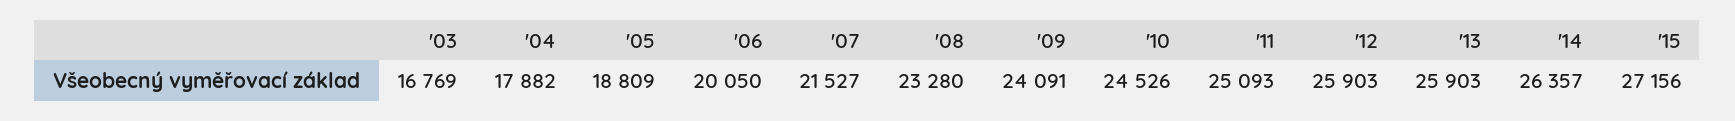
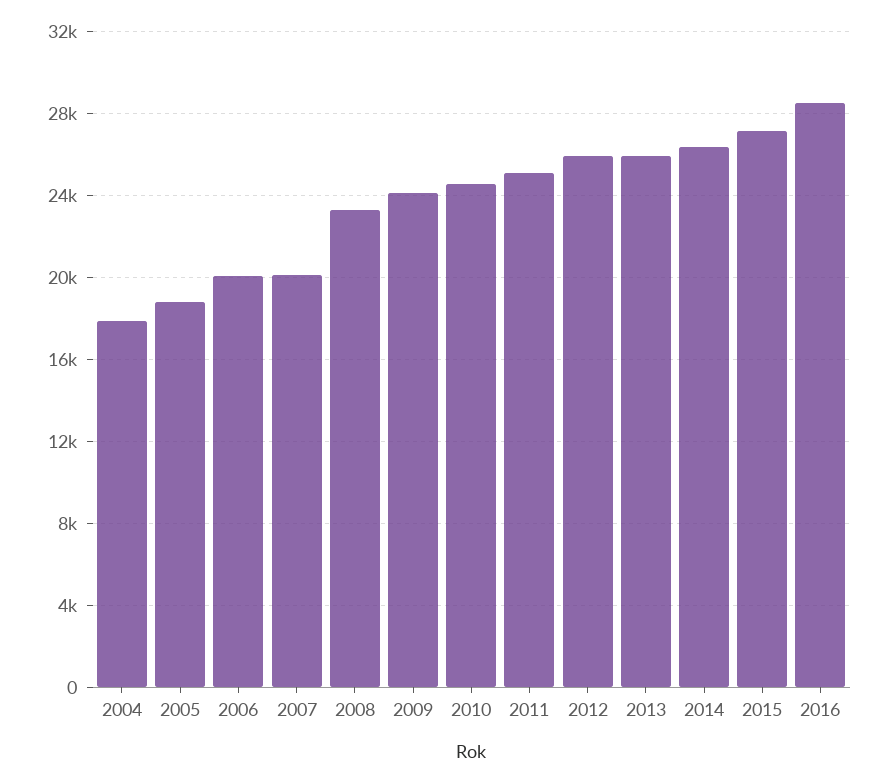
'03: 16769 -> none
'07: 21527 -> 20000
2016: none -> 28500

